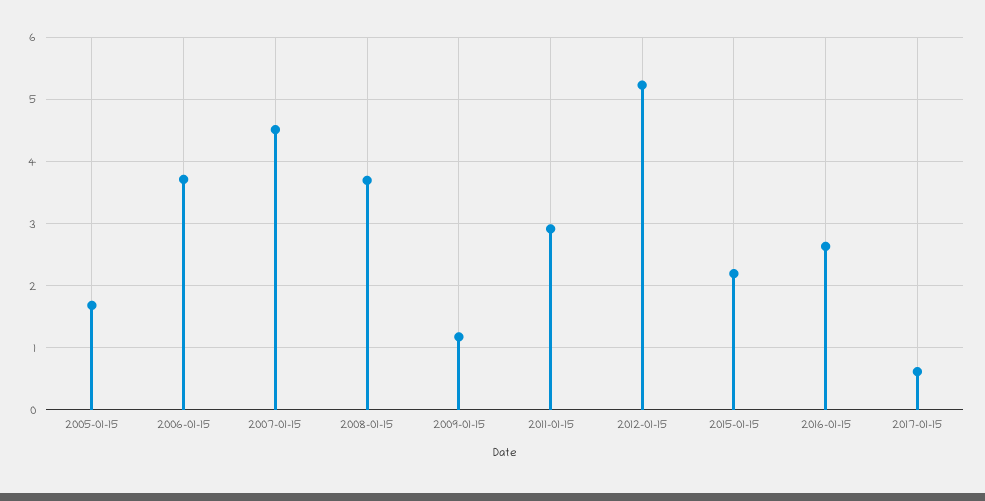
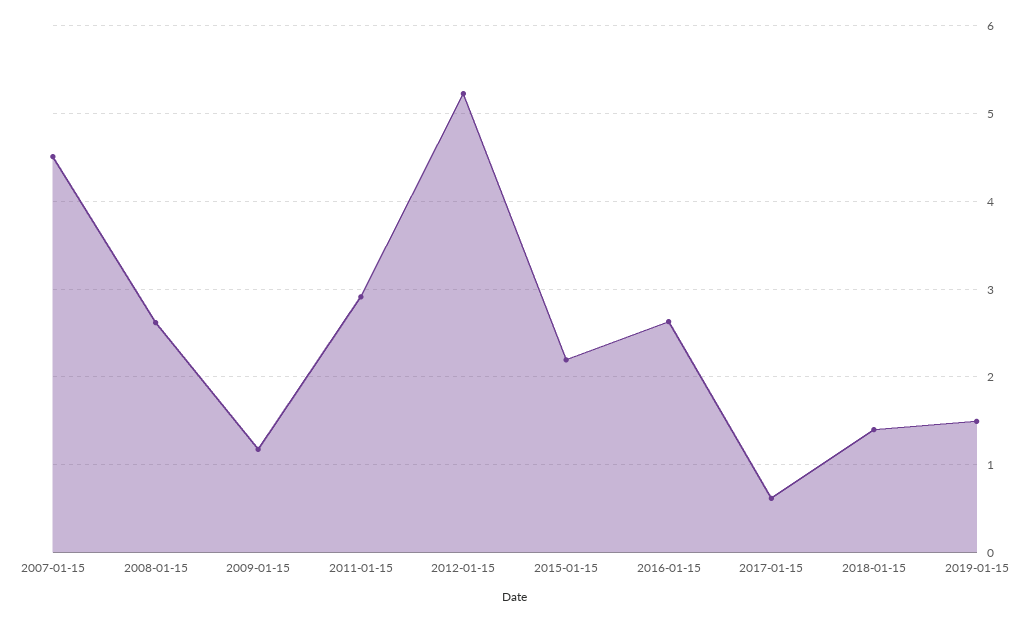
2005-01-15: 1.7 -> none
2006-01-15: 3.7 -> none
2008-01-15: 3.7 -> 2.6
2018-01-15: none -> 1.4
2019-01-15: none -> 1.5

